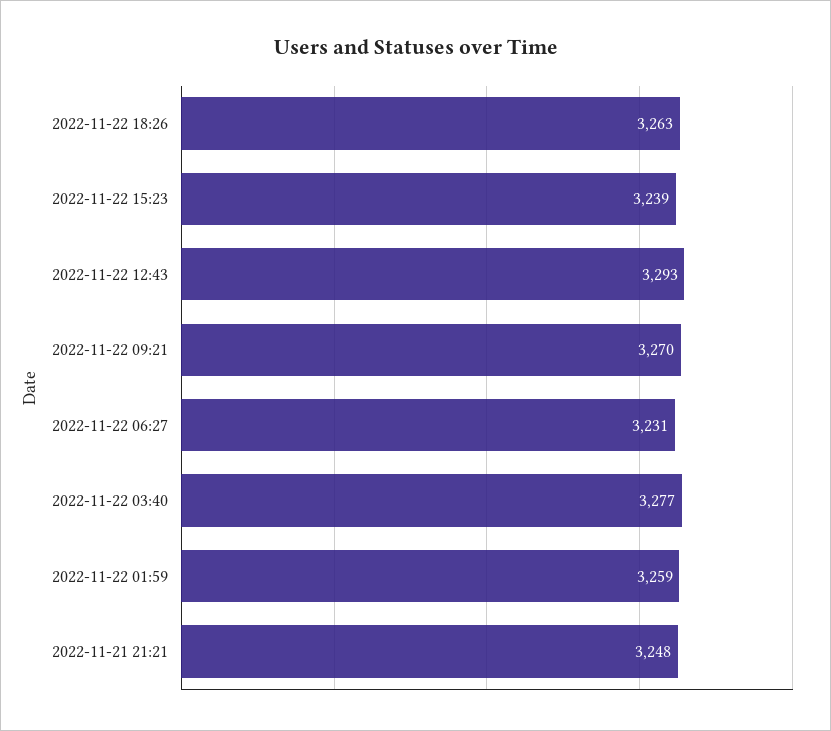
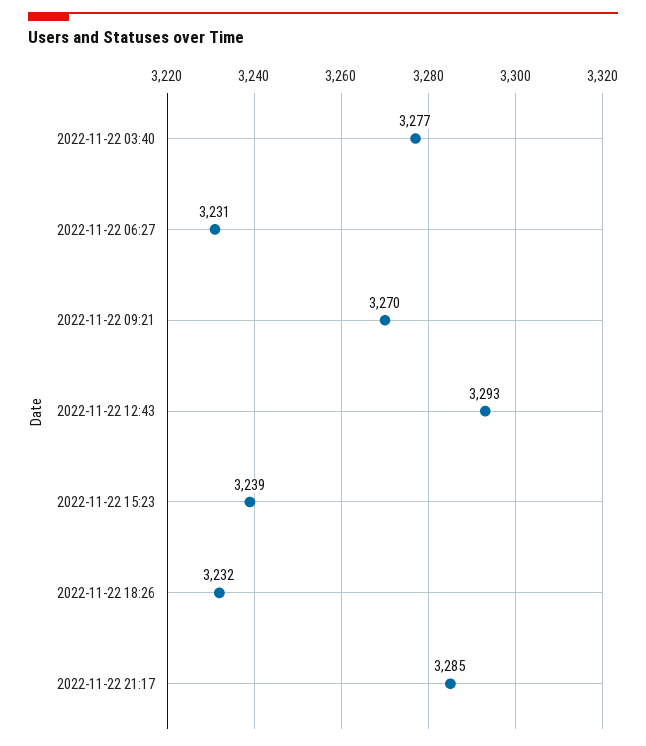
2022-11-22 18:26: 3263 -> 3232
2022-11-22 01:59: 3259 -> none
2022-11-21 21:21: 3248 -> none
2022-11-22 21:17: none -> 3285

